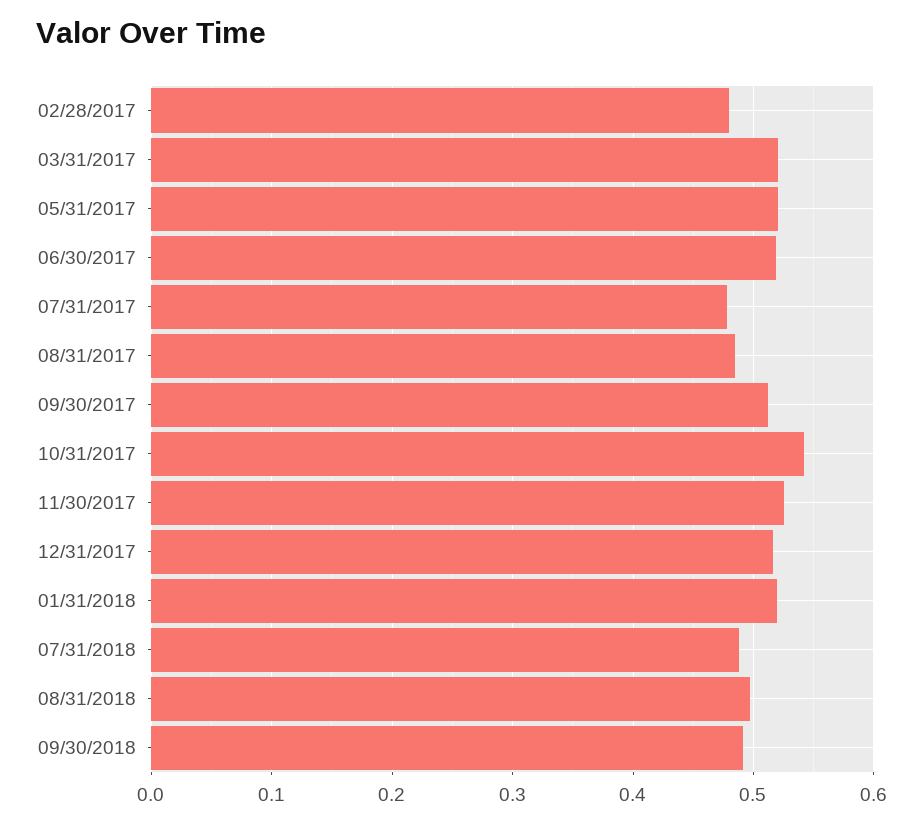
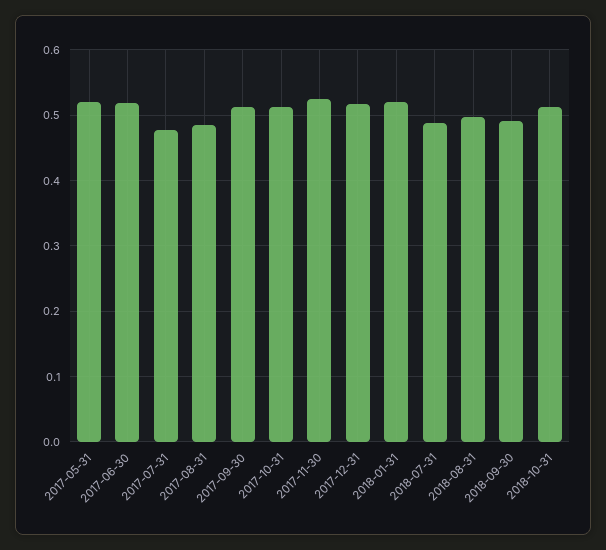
02/28/2017: 0.48 -> none
03/31/2017: 0.52 -> none
10/31/2017: 0.54 -> 0.51
2018-10-31: none -> 0.51

